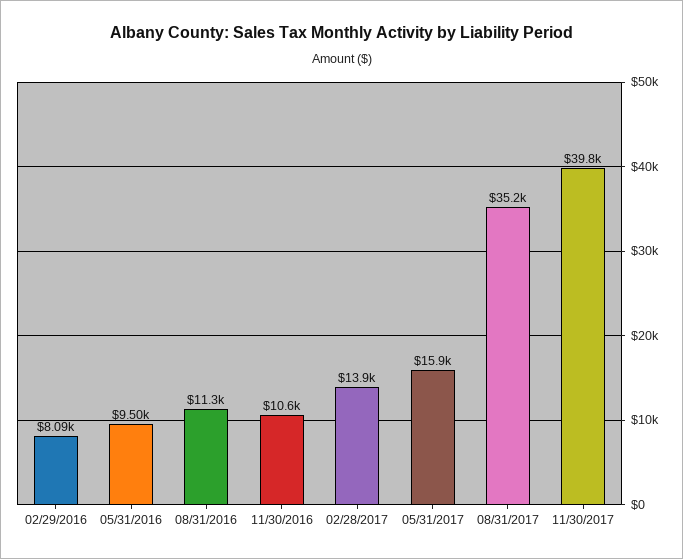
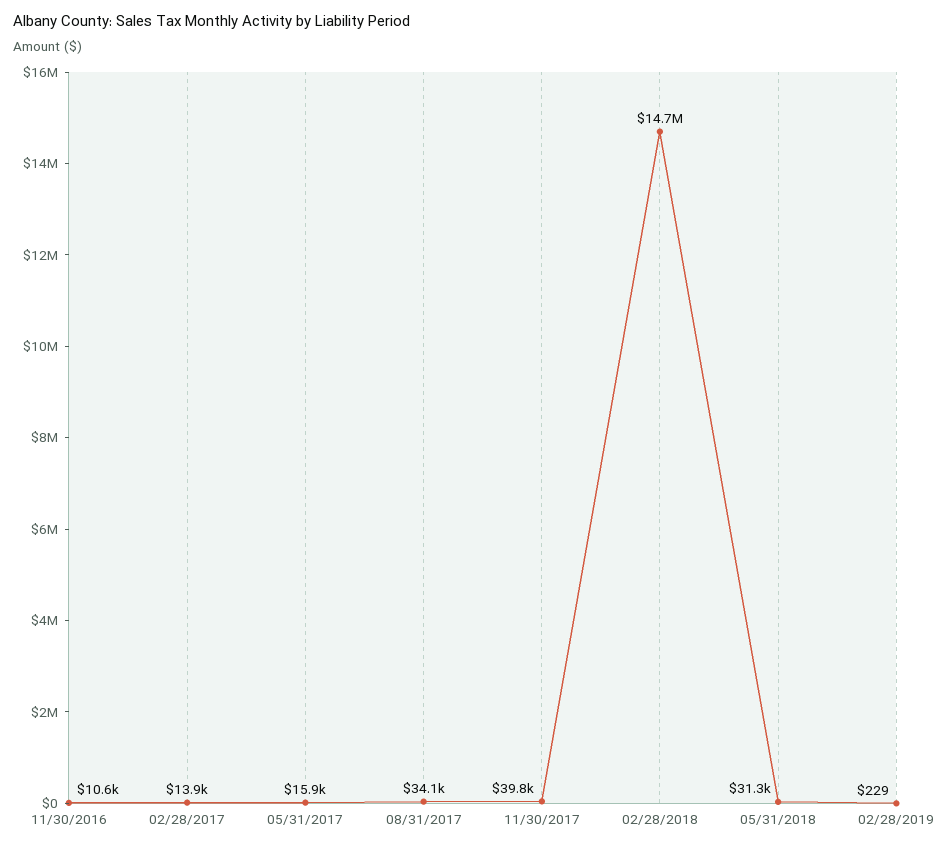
02/29/2016: 8090 -> none
05/31/2016: 9500 -> none
08/31/2016: 11300 -> none
08/31/2017: 35200 -> 34100
02/28/2018: none -> 14700000
05/31/2018: none -> 31300
02/28/2019: none -> 229

